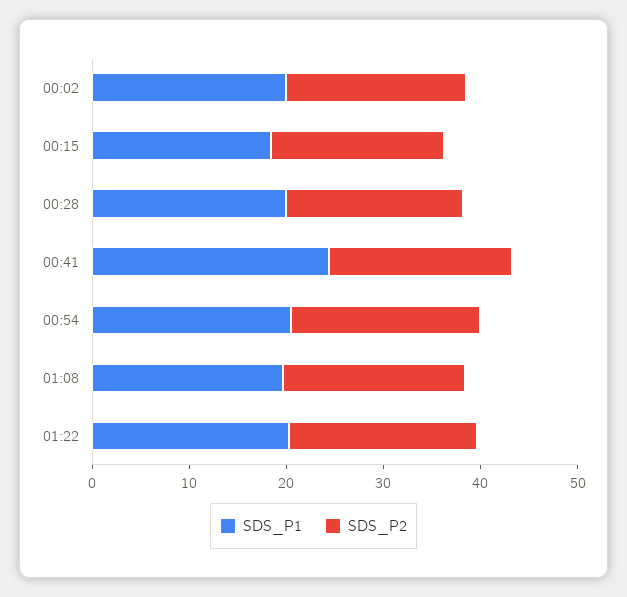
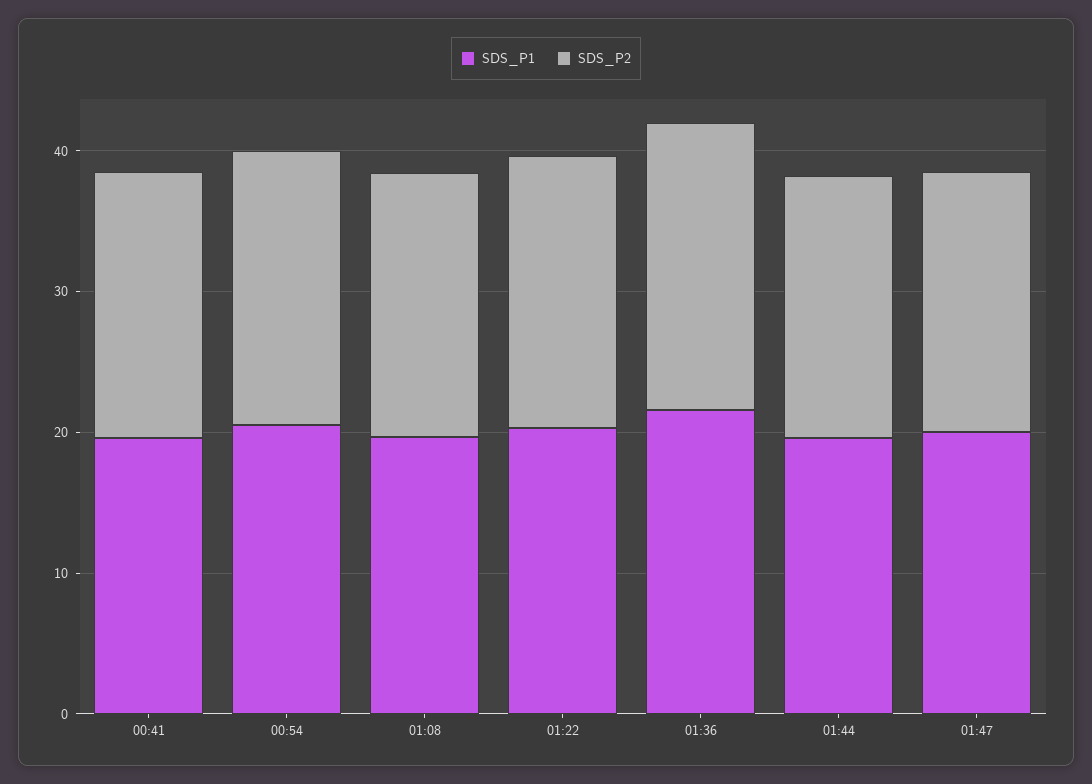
SDS_P1, 00:02: 20 -> none
SDS_P2, 00:02: 18 -> none
SDS_P1, 00:15: 18 -> none
SDS_P2, 00:15: 18 -> none
SDS_P1, 00:28: 20 -> none
SDS_P2, 00:28: 18 -> none
SDS_P1, 00:41: 24 -> 20
SDS_P1, 01:36: none -> 22
SDS_P2, 01:36: none -> 20
SDS_P1, 01:44: none -> 20
SDS_P2, 01:44: none -> 18
SDS_P1, 01:47: none -> 20
SDS_P2, 01:47: none -> 18

